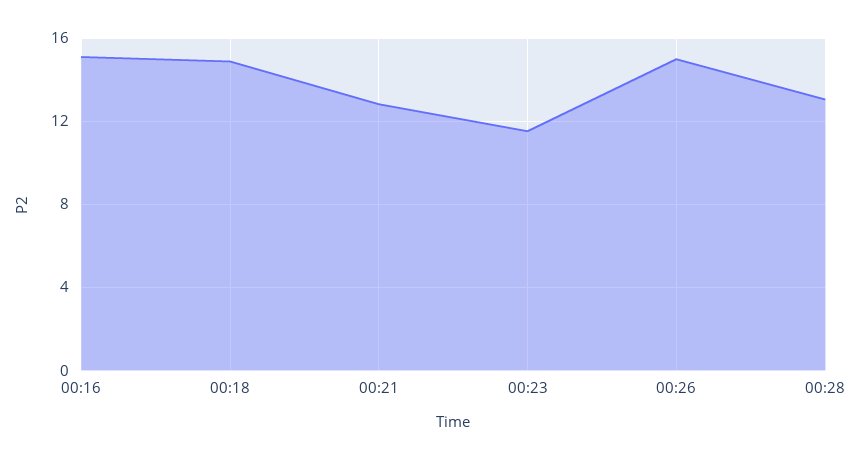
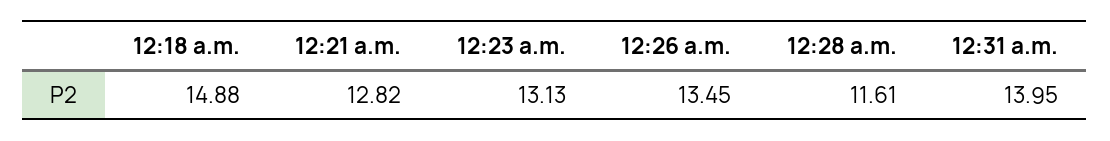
00:16: 15 -> none
00:23: 11.5 -> 13.13
00:26: 15 -> 13.45
00:28: 13 -> 11.61
12:31 a.m.: none -> 13.95

